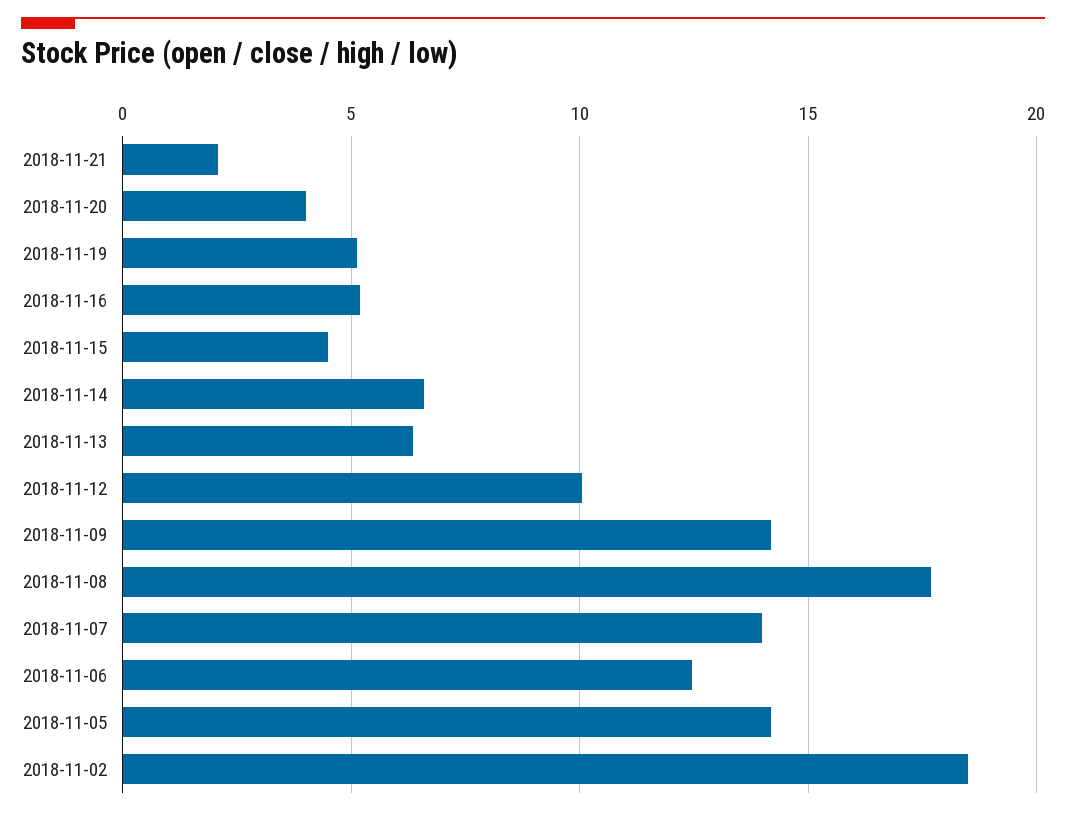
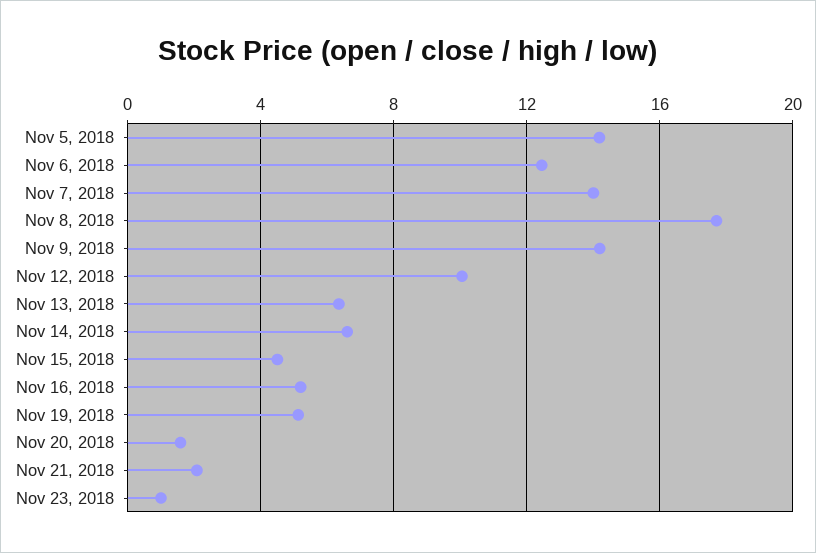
2018-11-20: 4 -> 1.5
2018-11-02: 18.5 -> none
Nov 23, 2018: none -> 1

